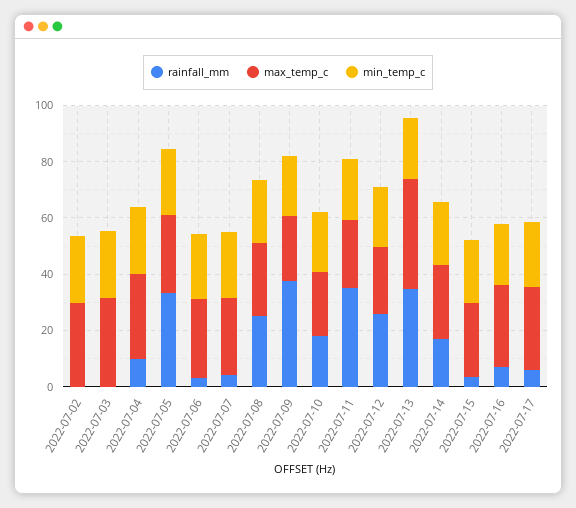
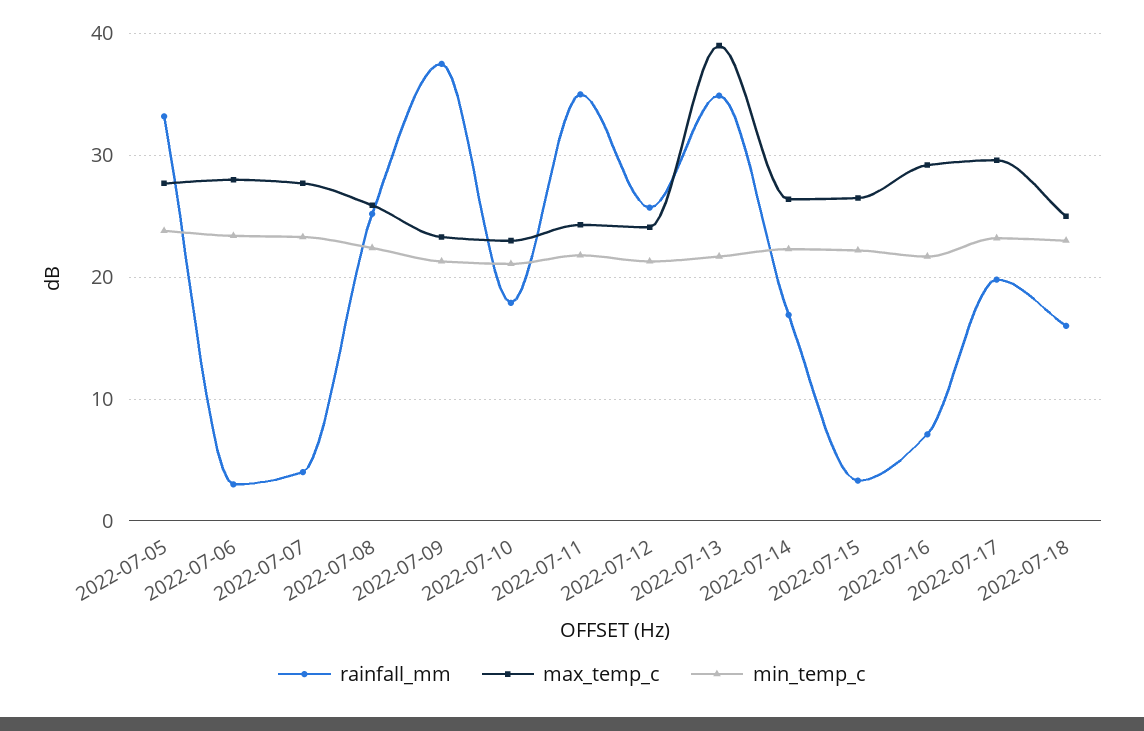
rainfall_mm, 2022-07-02: 0 -> none
max_temp_c, 2022-07-02: 30 -> none
min_temp_c, 2022-07-02: 25 -> none
rainfall_mm, 2022-07-03: 0 -> none
max_temp_c, 2022-07-03: 30 -> none
min_temp_c, 2022-07-03: 25 -> none
rainfall_mm, 2022-07-04: 10 -> none
max_temp_c, 2022-07-04: 30 -> none
min_temp_c, 2022-07-04: 25 -> none
rainfall_mm, 2022-07-17: 5 -> 20
rainfall_mm, 2022-07-18: none -> 16
max_temp_c, 2022-07-18: none -> 25
min_temp_c, 2022-07-18: none -> 23

